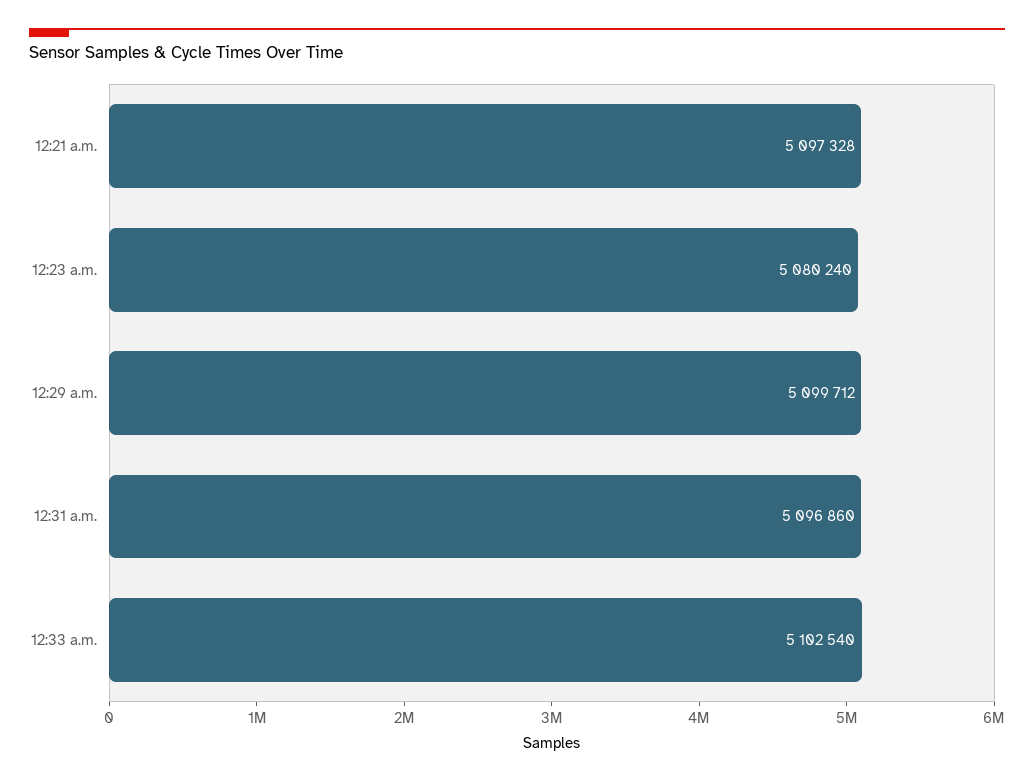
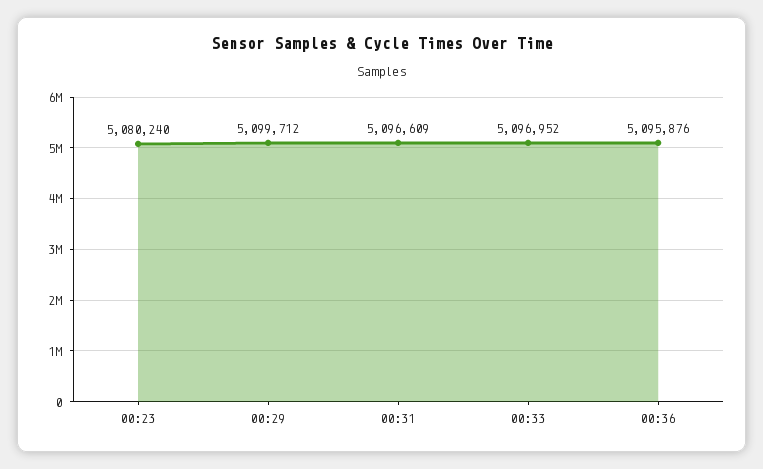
12:21 a.m.: 5097328 -> none
12:31 a.m.: 5096860 -> 5096609
12:33 a.m.: 5102540 -> 5096952
00:36: none -> 5095876

